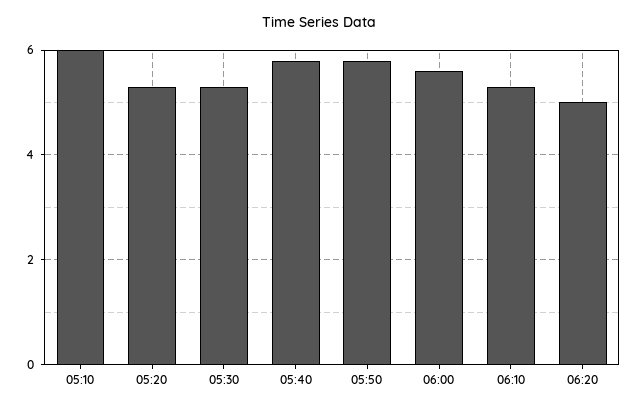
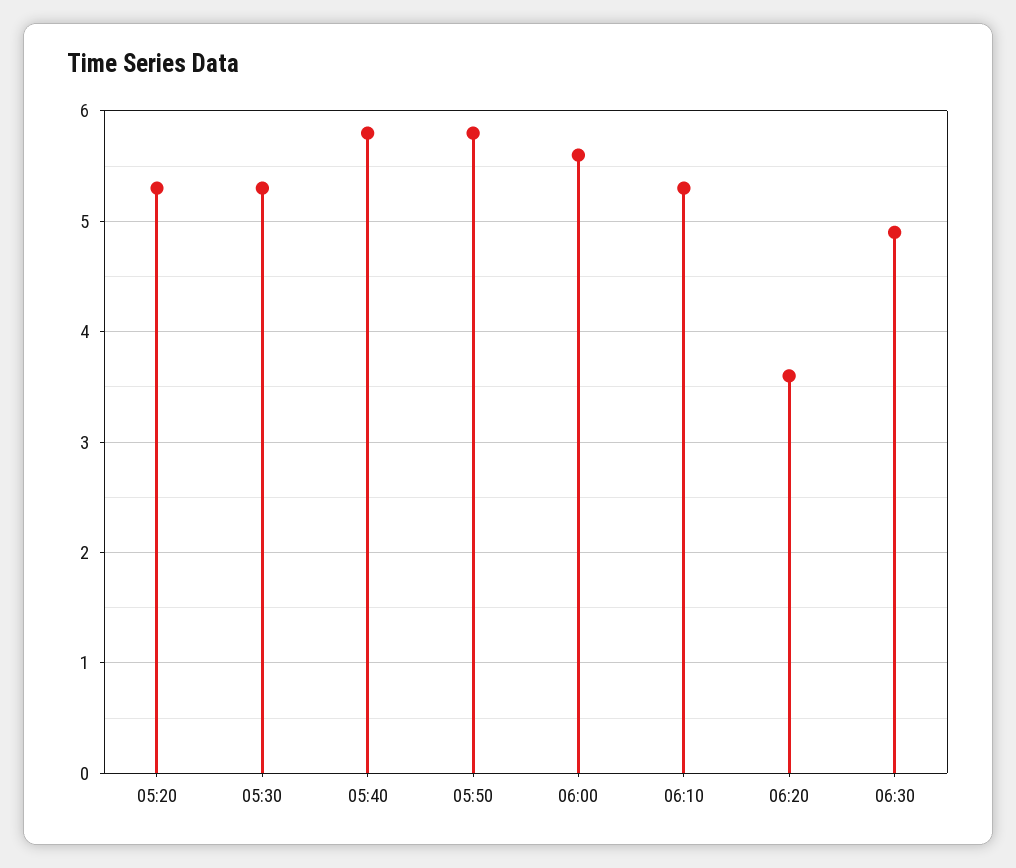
05:10: 6 -> none
06:20: 5 -> 3.6
06:30: none -> 4.9

